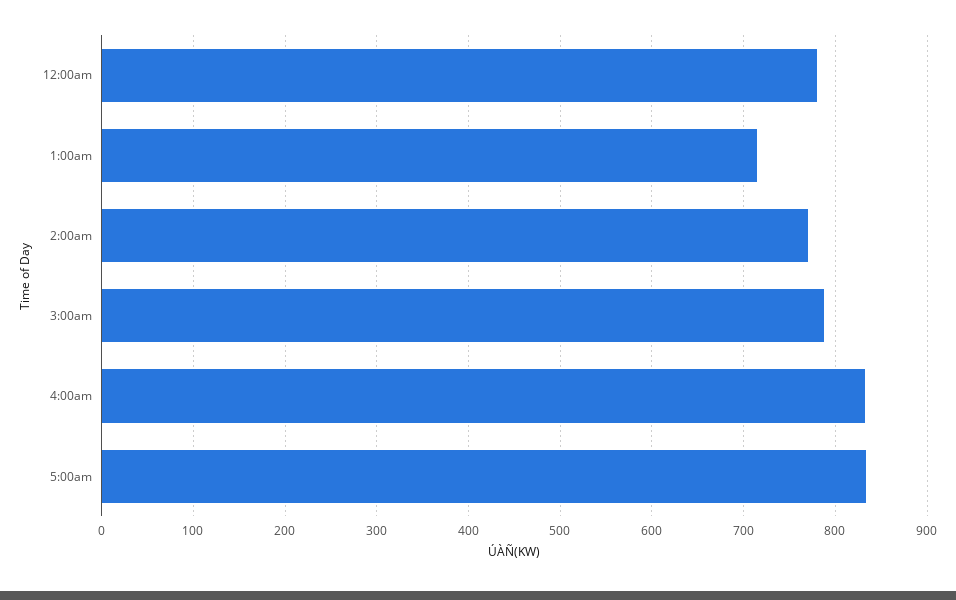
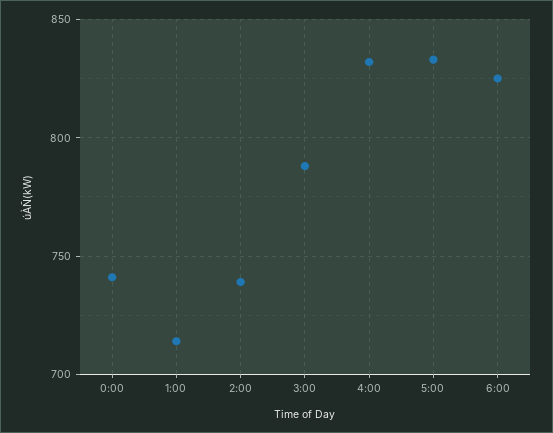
12:00am: 780 -> 740
2:00am: 770 -> 740
6:00: none -> 825

